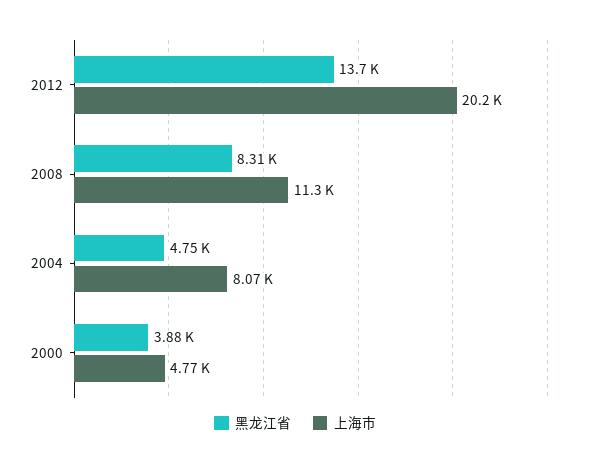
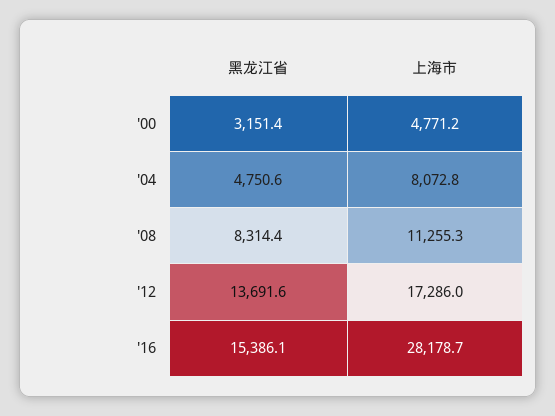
上海市, 2012: 20200 -> 17286
黑龙江省, 2000: 3880 -> 3151.4
黑龙江省, '16: none -> 15386.1
上海市, '16: none -> 28178.7

